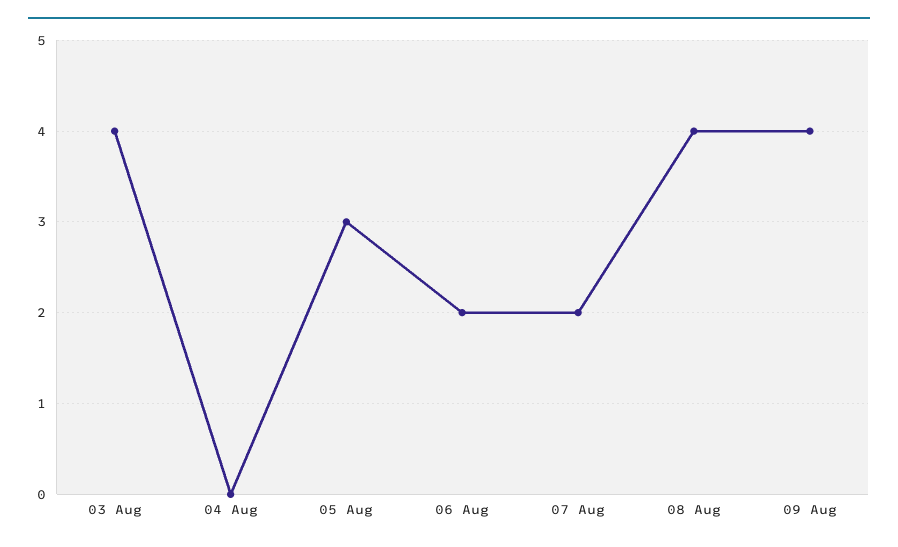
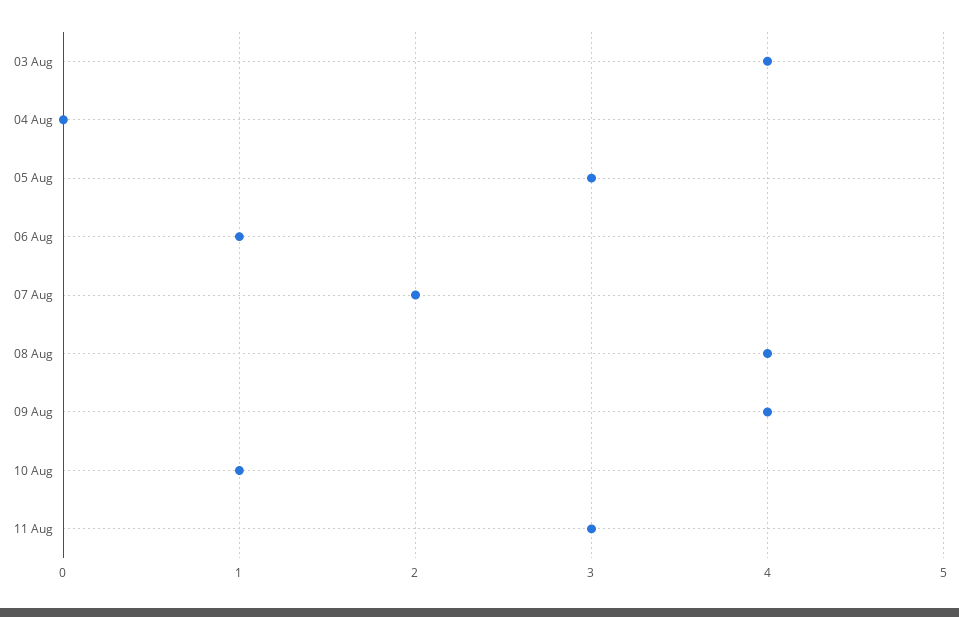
06 Aug: 2 -> 1
10 Aug: none -> 1
11 Aug: none -> 3

